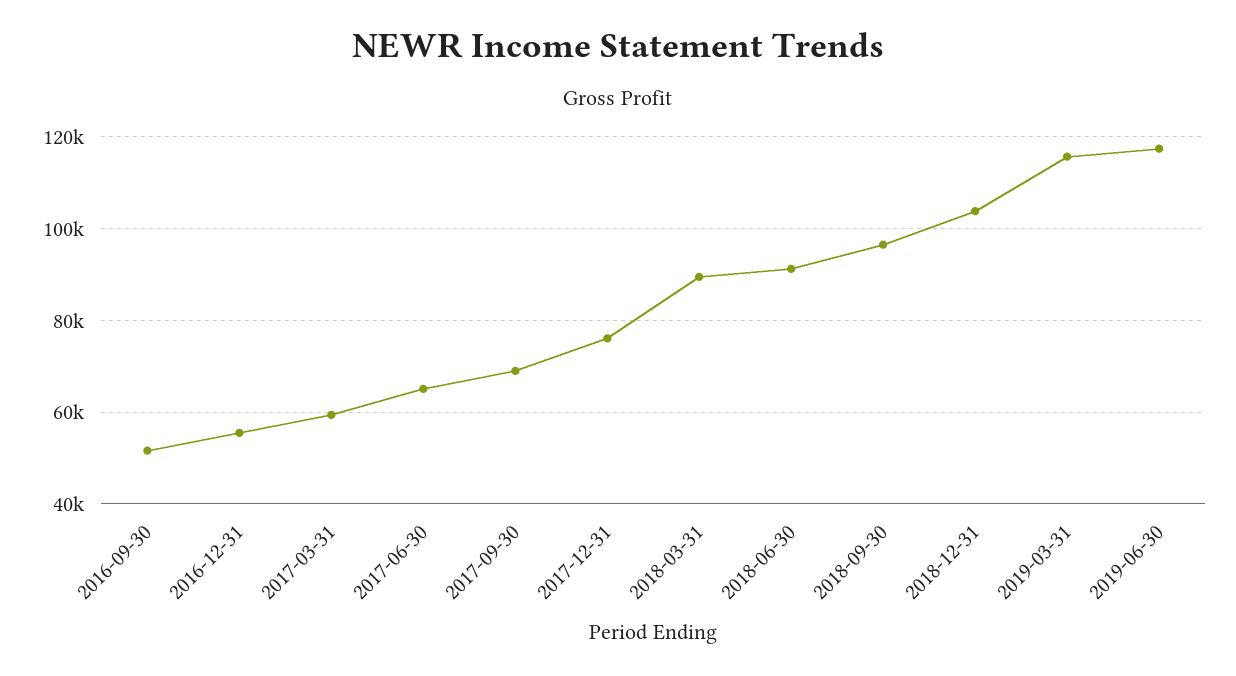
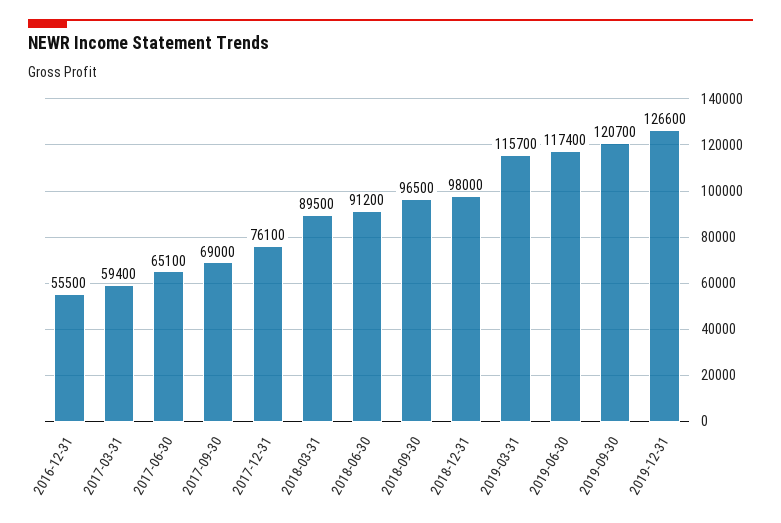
2016-09-30: 52000 -> none
2018-12-31: 104000 -> 98000
2019-09-30: none -> 120700
2019-12-31: none -> 126600

